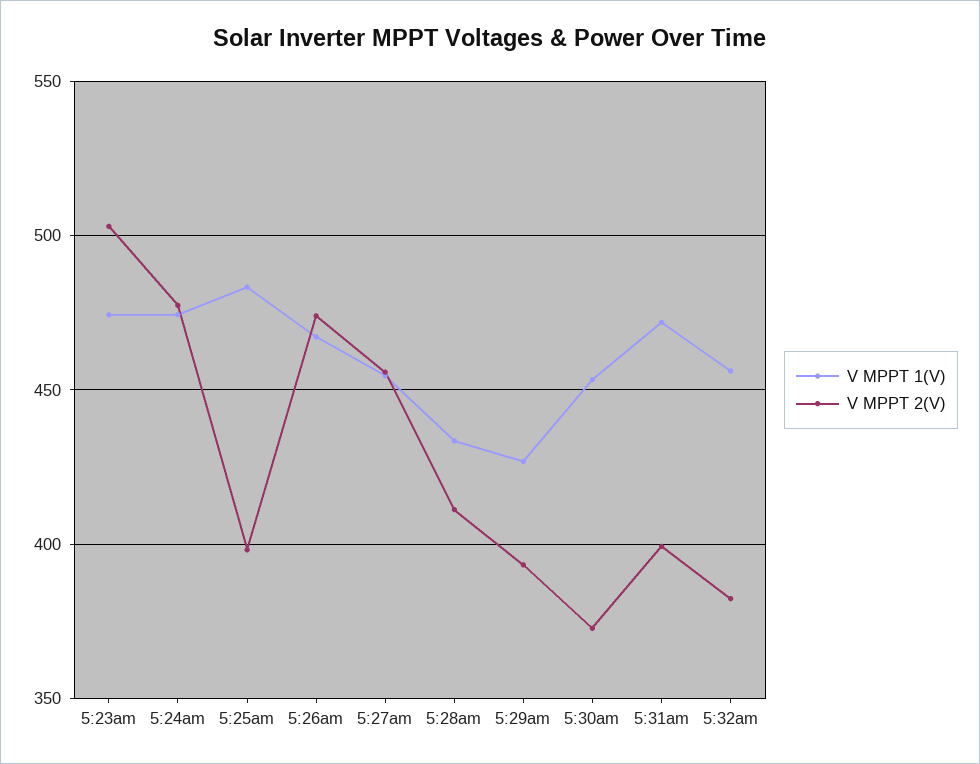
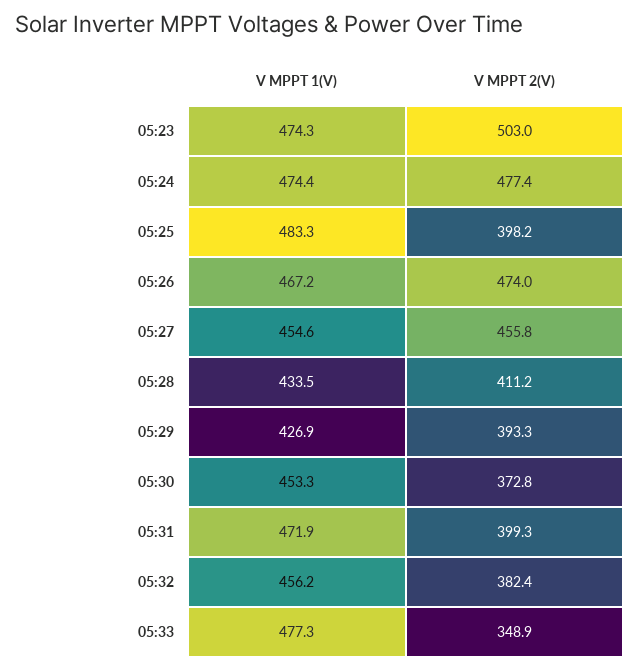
V MPPT 1(V), 05:33: none -> 477.3
V MPPT 2(V), 05:33: none -> 348.9

